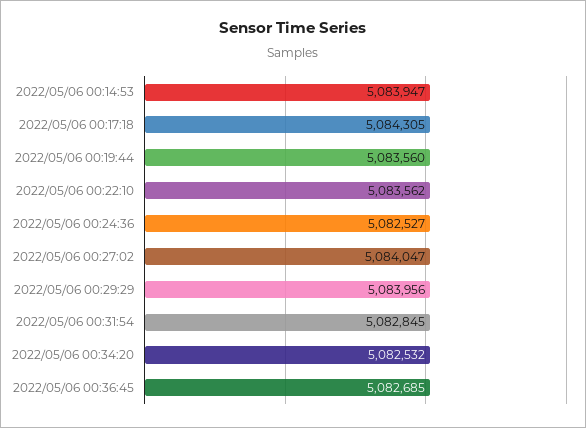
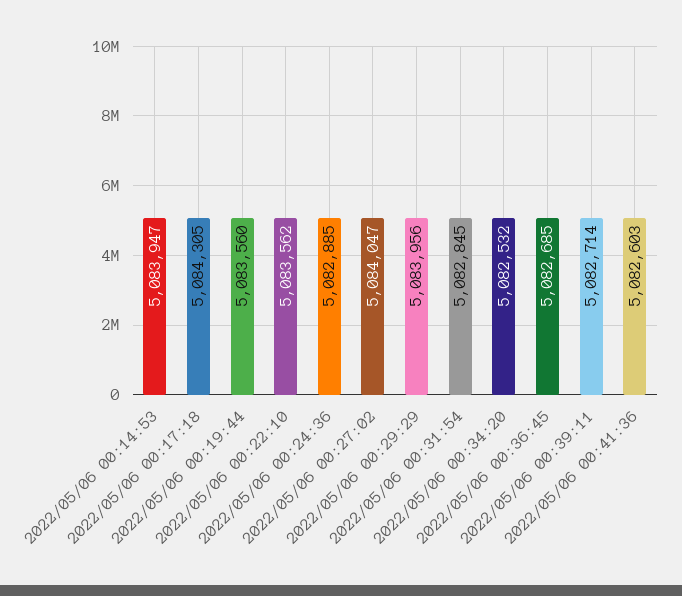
2022/05/06 00:24:36: 5082527 -> 5082885
2022/05/06 00:39:11: none -> 5082714
2022/05/06 00:41:36: none -> 5082603

